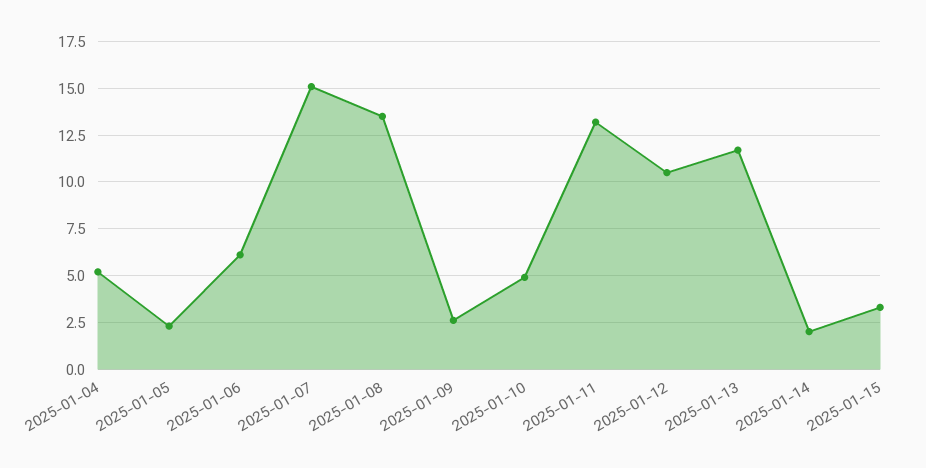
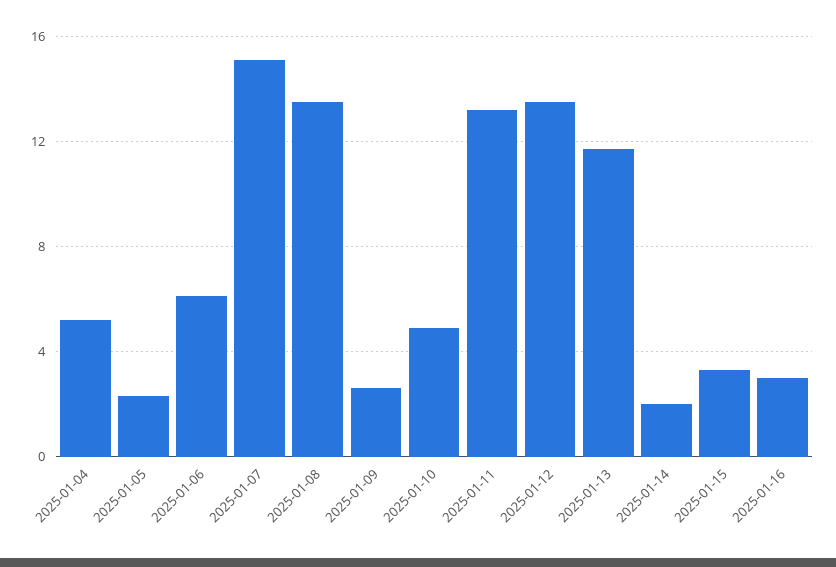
2025-01-12: 10.5 -> 13.5
2025-01-16: none -> 3

